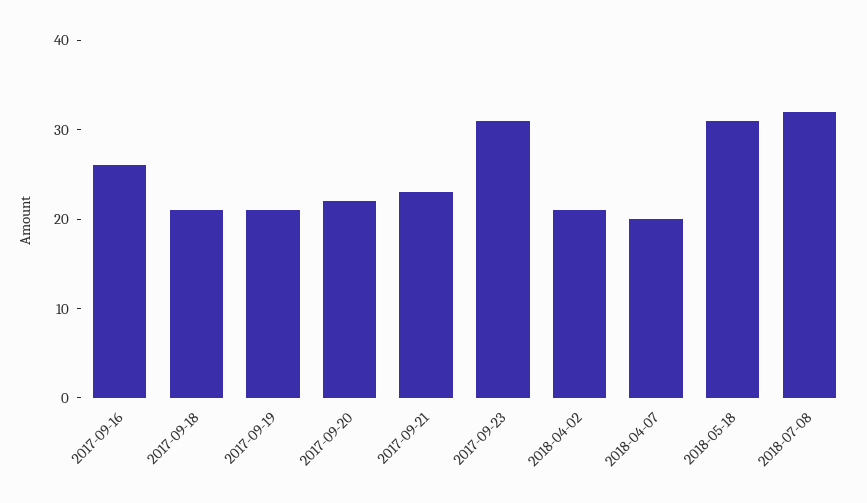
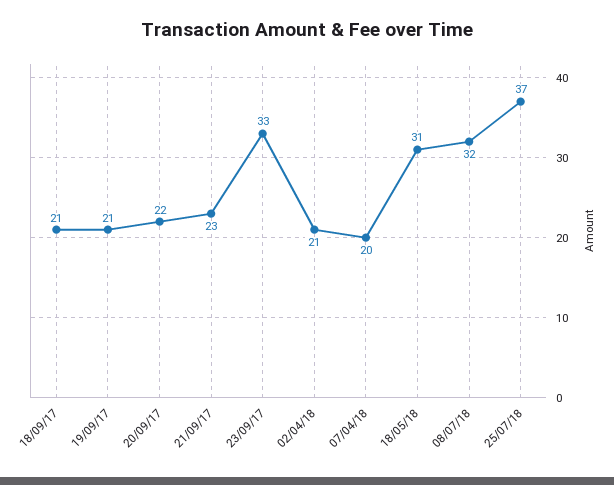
2017-09-16: 26 -> none
2017-09-23: 31 -> 33
25/07/18: none -> 37

